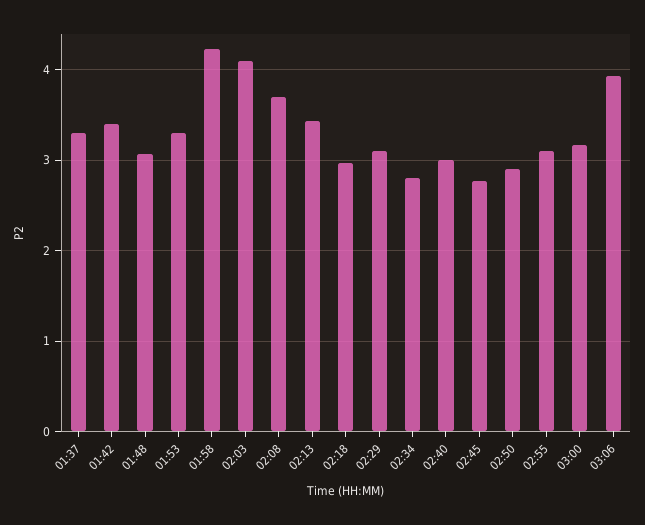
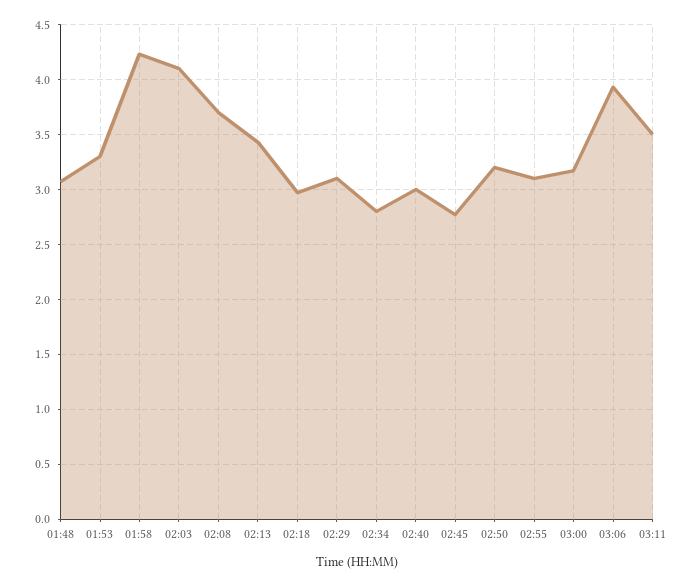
01:37: 3.3 -> none
01:42: 3.4 -> none
02:50: 2.9 -> 3.2
03:11: none -> 3.5

